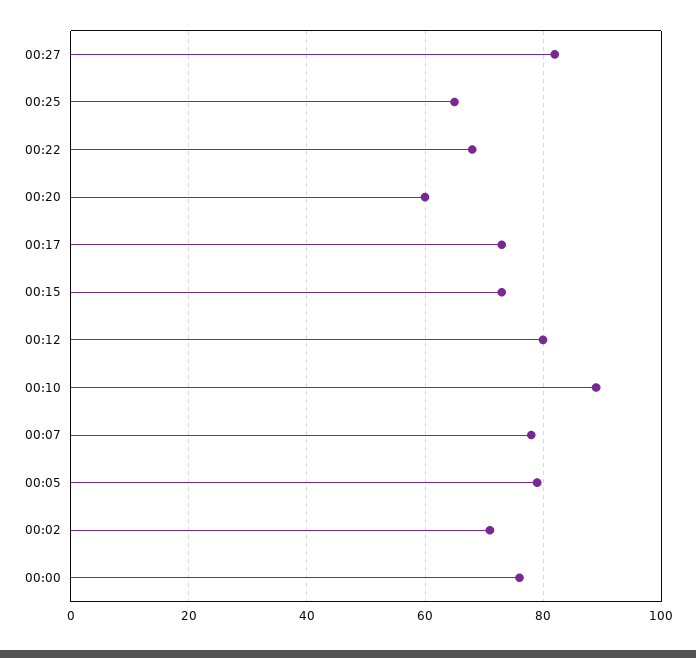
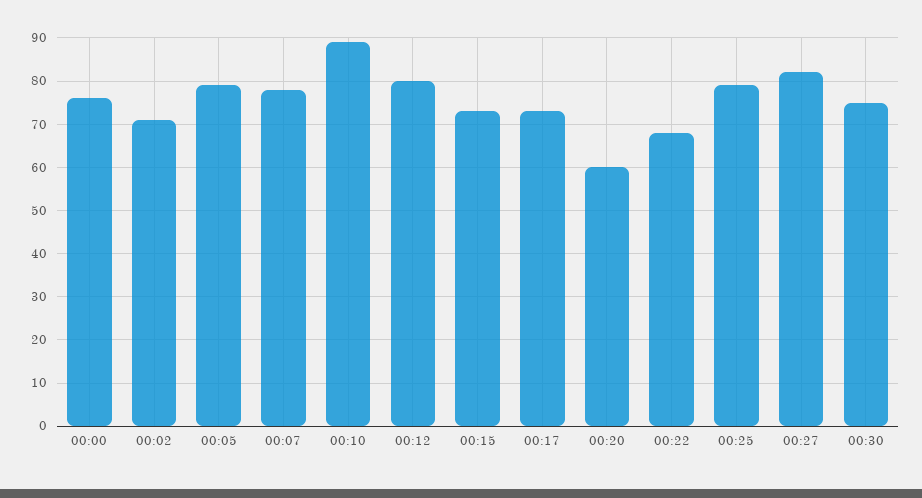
00:25: 65 -> 80
00:30: none -> 75

